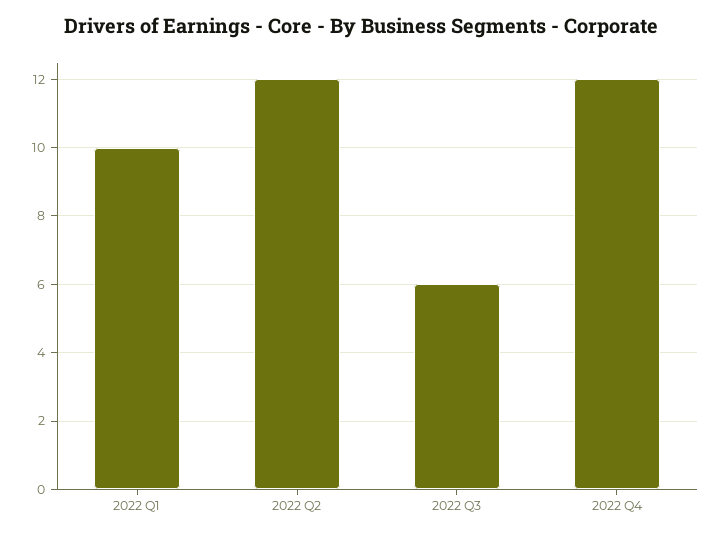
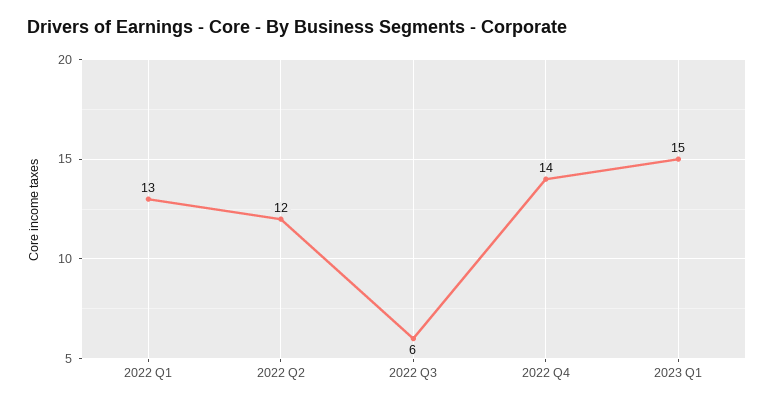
2022 Q1: 10 -> 13
2022 Q4: 12 -> 14
2023 Q1: none -> 15

